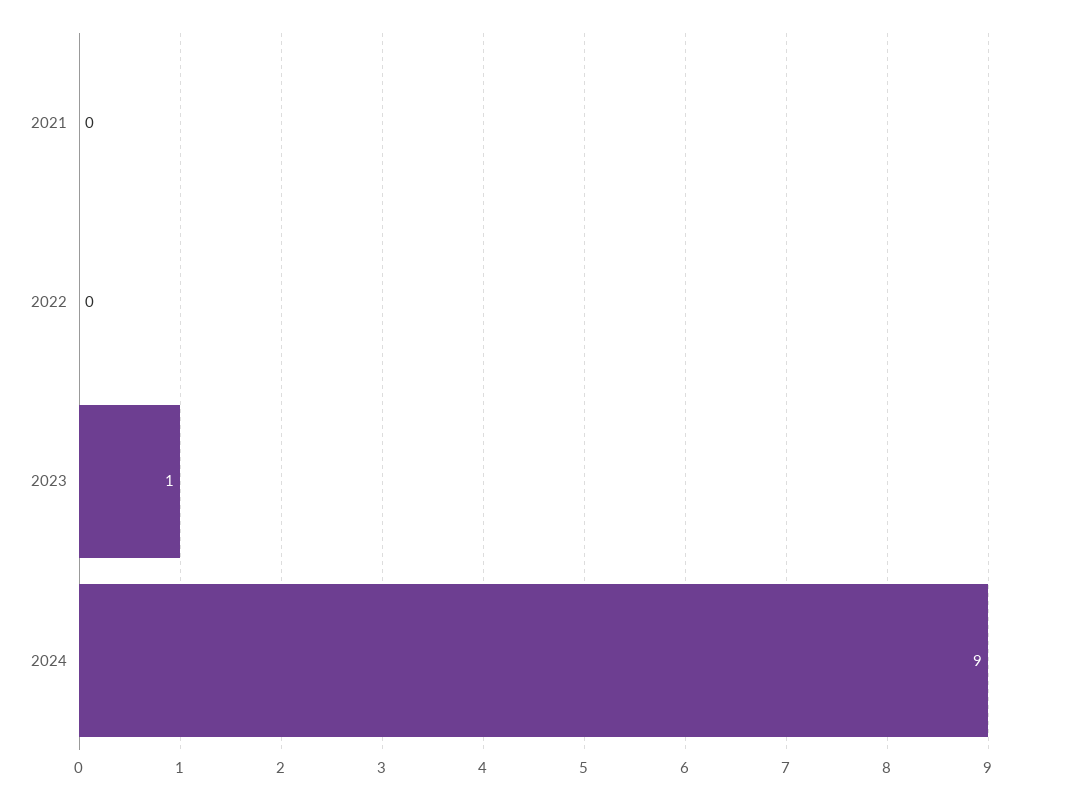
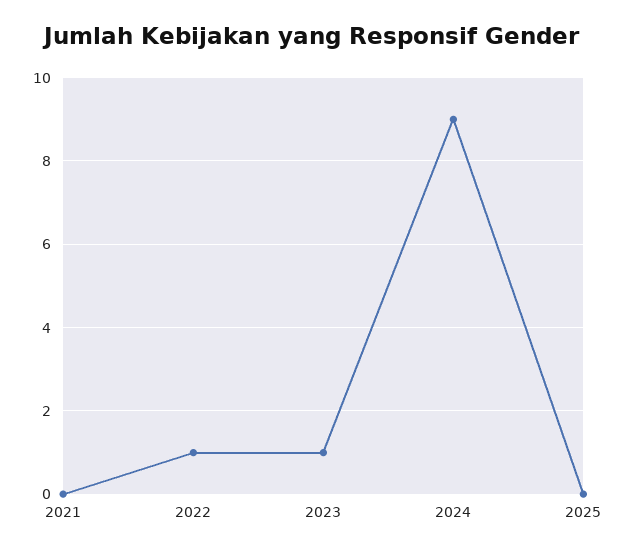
2022: 0 -> 1
2025: none -> 0

